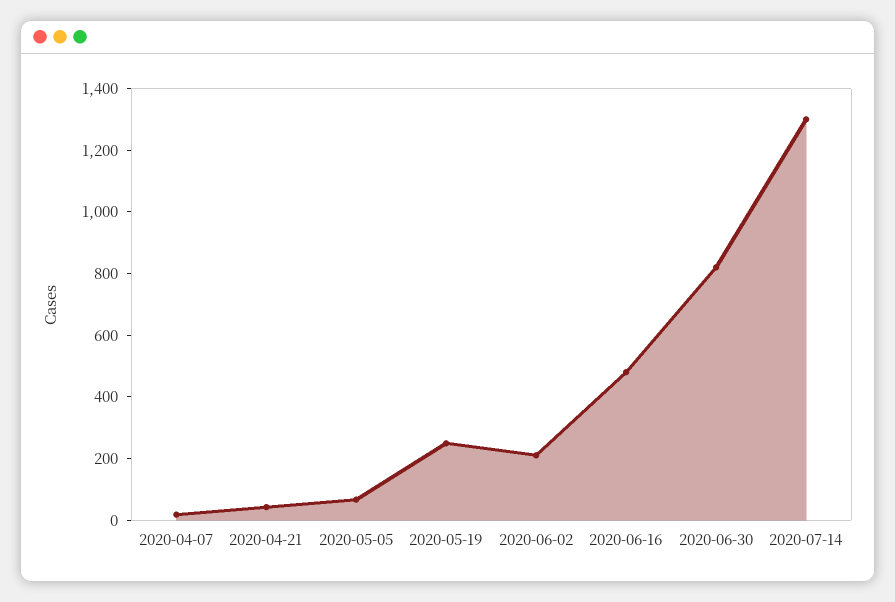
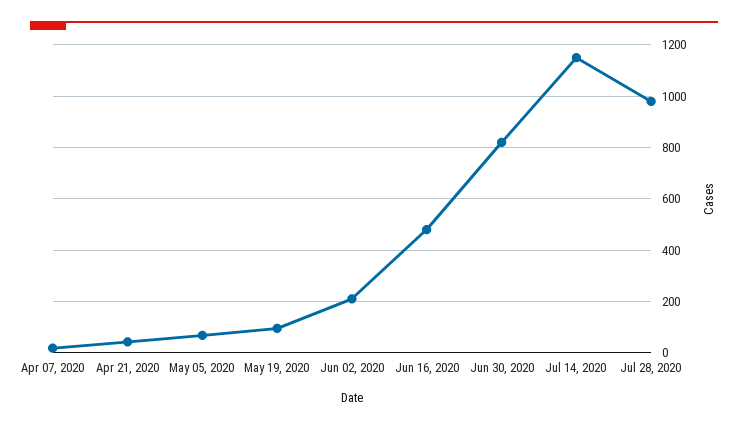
2020-05-19: 250 -> 100
2020-07-14: 1300 -> 1150
Jul 28, 2020: none -> 975

